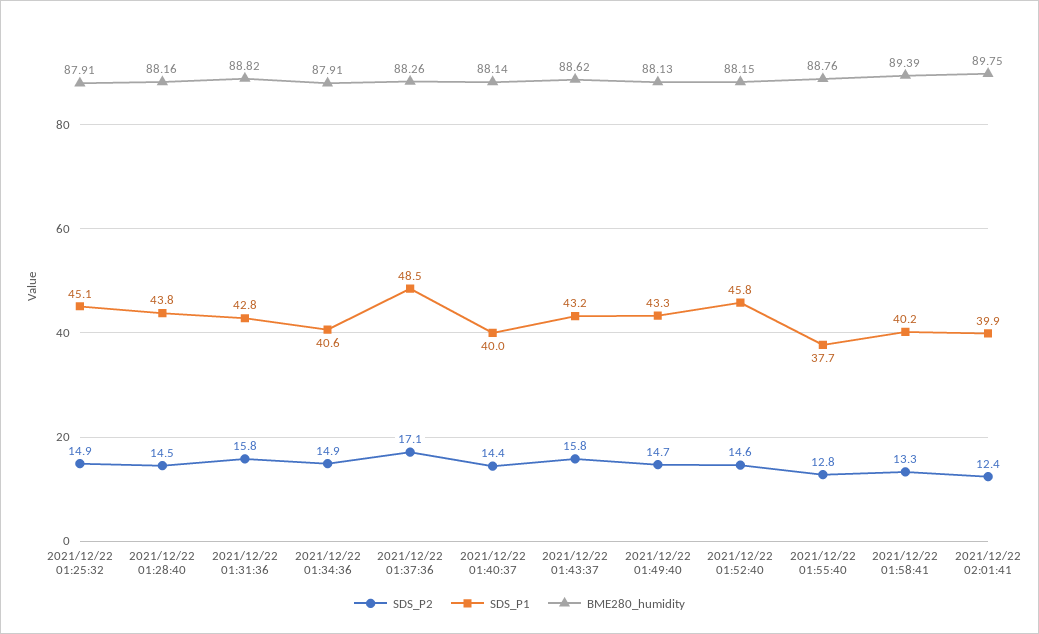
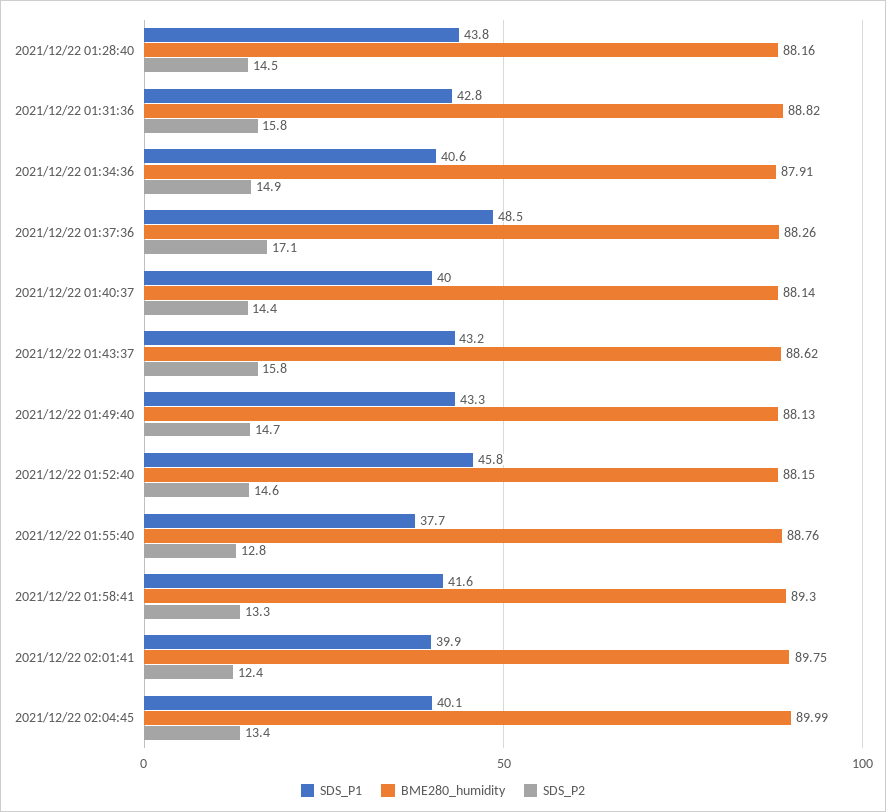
SDS_P2, 2021/12/22 01:25:32: 14.9 -> none
SDS_P1, 2021/12/22 01:25:32: 45.1 -> none
BME280_humidity, 2021/12/22 01:25:32: 87.91 -> none
SDS_P1, 2021/12/22 01:58:41: 40.2 -> 41.6
BME280_humidity, 2021/12/22 01:58:41: 89.39 -> 89.3
SDS_P1, 2021/12/22 02:04:45: none -> 40.1
BME280_humidity, 2021/12/22 02:04:45: none -> 89.99
SDS_P2, 2021/12/22 02:04:45: none -> 13.4

